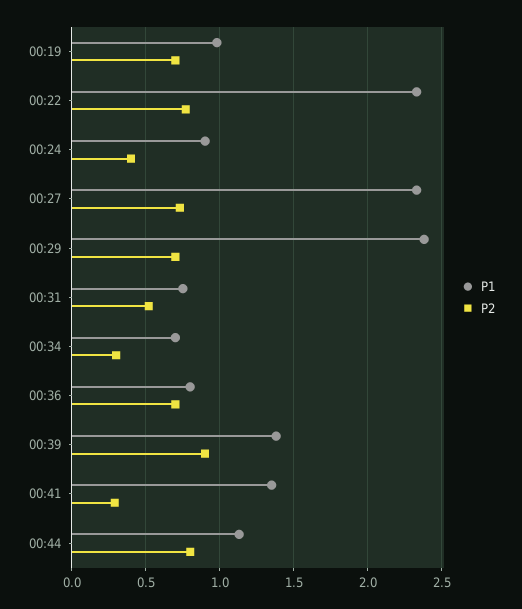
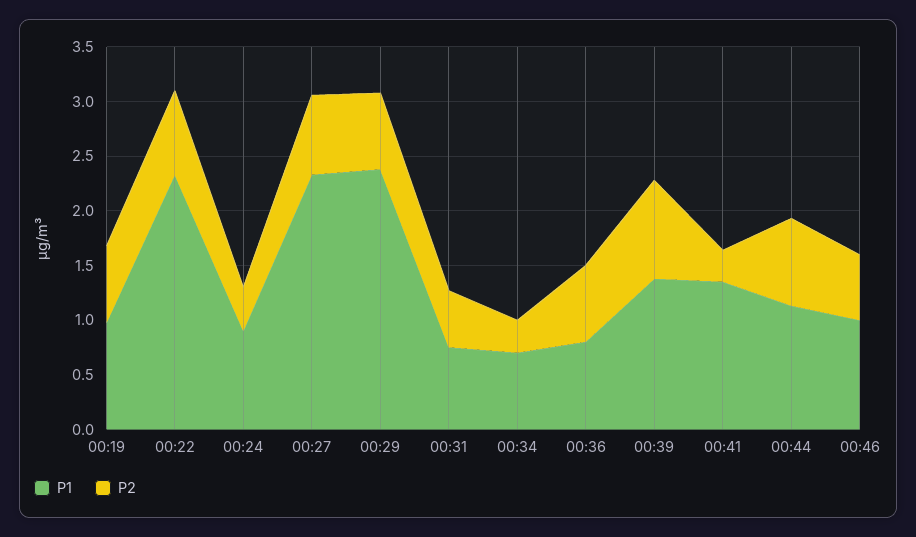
P1, 00:46: none -> 1
P2, 00:46: none -> 0.6

